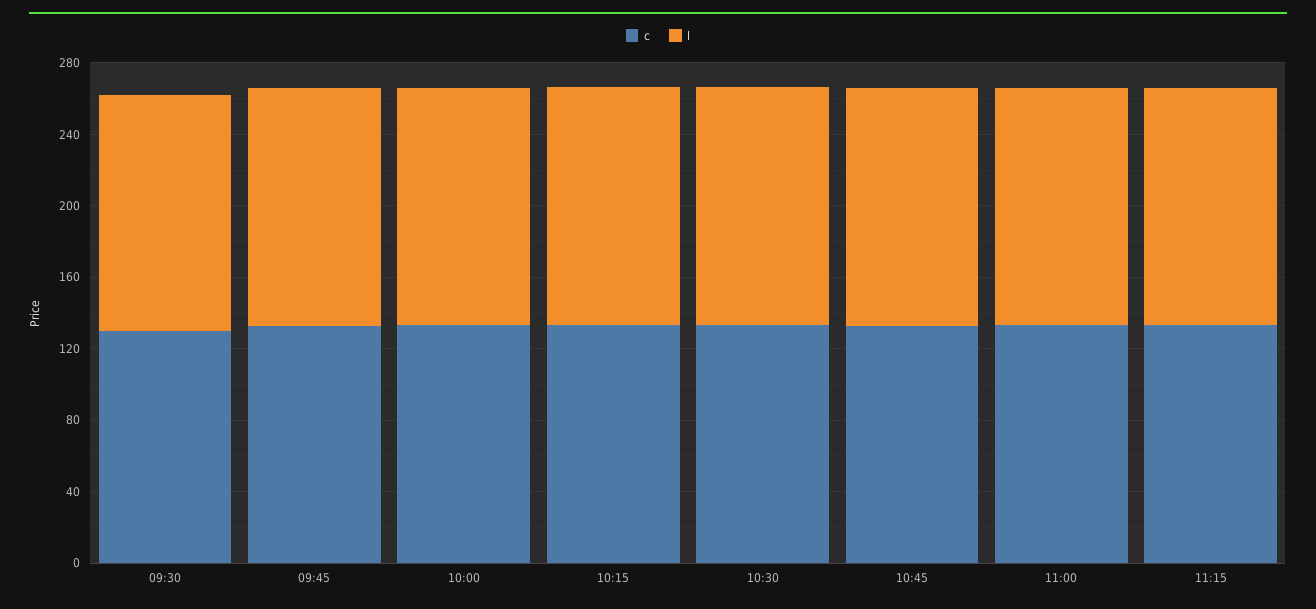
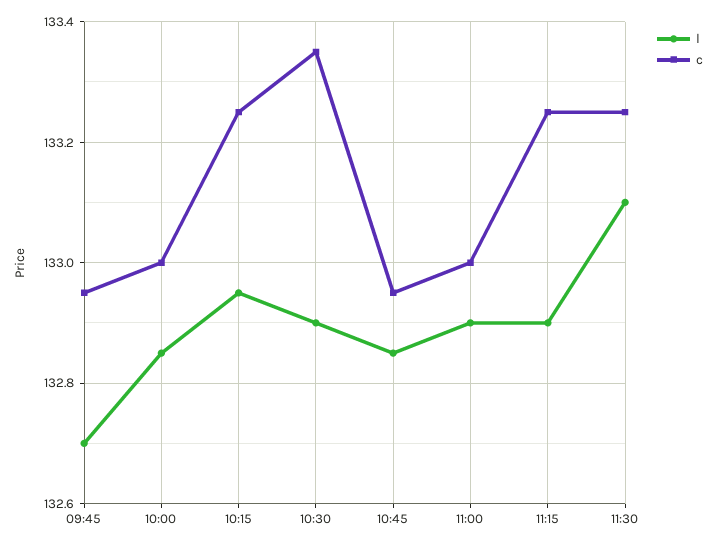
c, 09:30: 130 -> none
l, 09:30: 130 -> none
l, 11:30: none -> 133.1
c, 11:30: none -> 133.25

